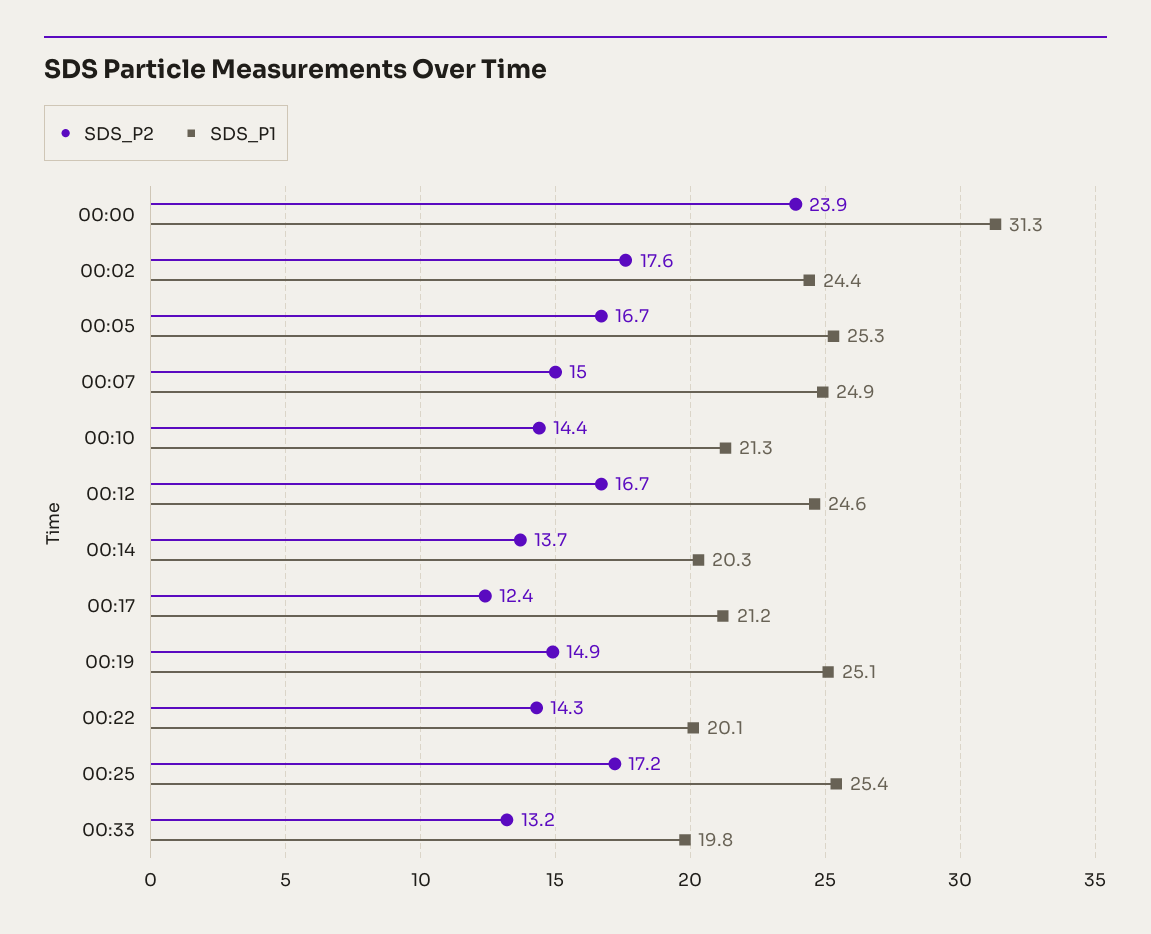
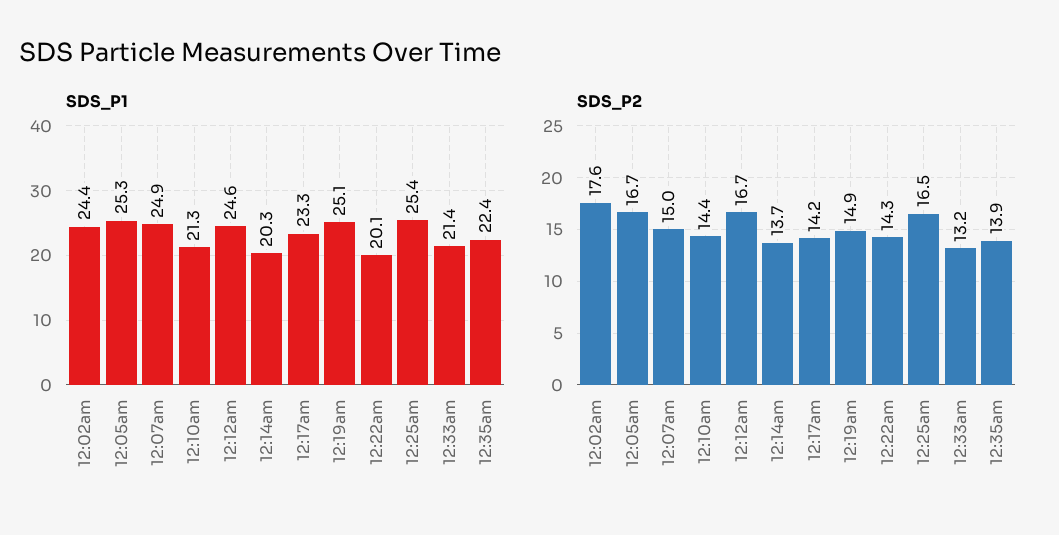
SDS_P2, 00:00: 23.9 -> none
SDS_P1, 00:00: 31.3 -> none
SDS_P2, 00:17: 12.4 -> 14.2
SDS_P1, 00:17: 21.2 -> 23.3
SDS_P2, 00:25: 17.2 -> 16.5
SDS_P1, 00:33: 19.8 -> 21.4
SDS_P1, 12:35am: none -> 22.4
SDS_P2, 12:35am: none -> 13.9

